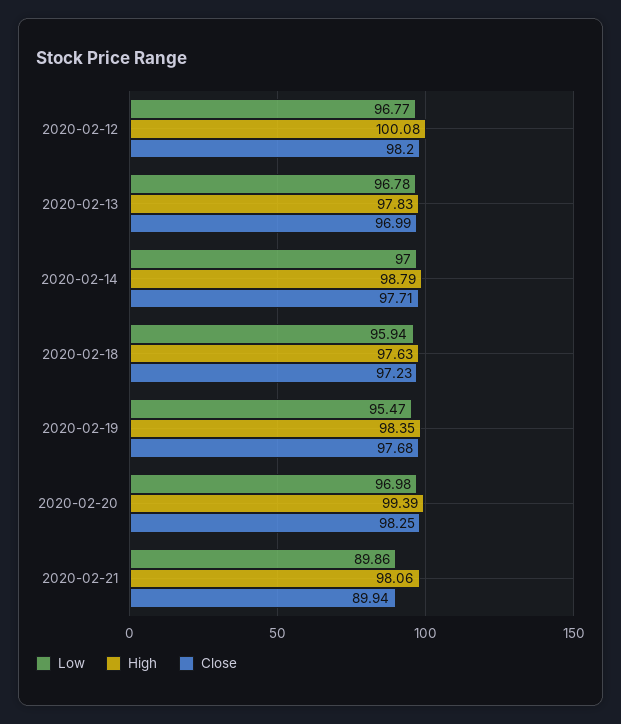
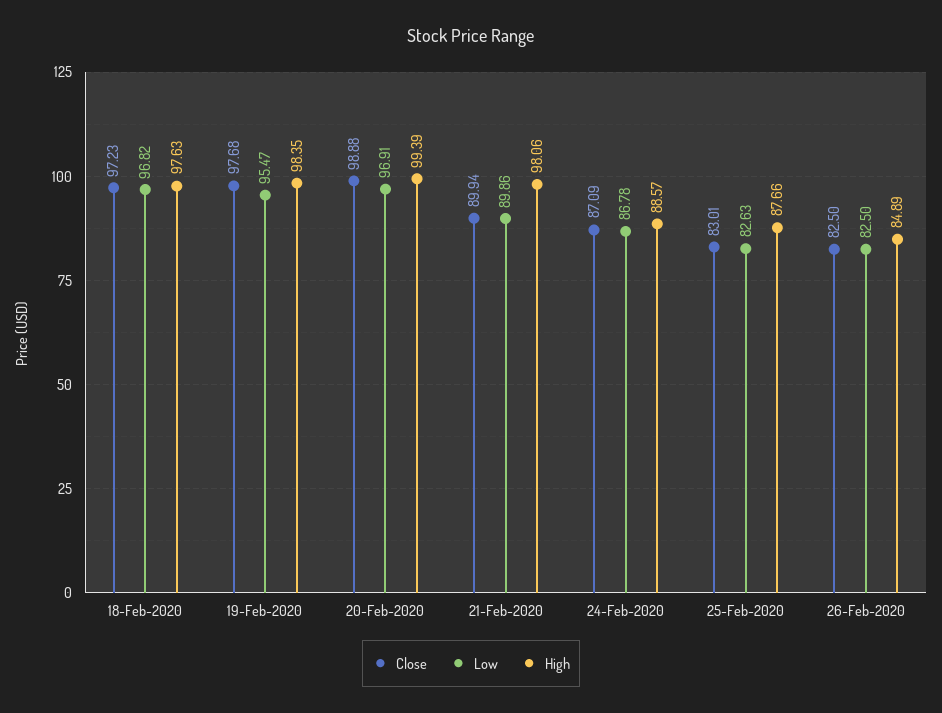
Low, 2020-02-12: 96.77 -> none
High, 2020-02-12: 100.08 -> none
Close, 2020-02-12: 98.2 -> none
Low, 2020-02-13: 96.78 -> none
High, 2020-02-13: 97.83 -> none
Close, 2020-02-13: 96.99 -> none
Low, 2020-02-14: 97 -> none
High, 2020-02-14: 98.79 -> none
Close, 2020-02-14: 97.71 -> none
Low, 2020-02-18: 95.94 -> 96.82
Low, 2020-02-20: 96.98 -> 96.91
Close, 2020-02-20: 98.25 -> 98.88
Close, 24-Feb-2020: none -> 87.09
Low, 24-Feb-2020: none -> 86.78
High, 24-Feb-2020: none -> 88.57
Close, 25-Feb-2020: none -> 83.01
Low, 25-Feb-2020: none -> 82.63
High, 25-Feb-2020: none -> 87.66
Close, 26-Feb-2020: none -> 82.5
Low, 26-Feb-2020: none -> 82.5
High, 26-Feb-2020: none -> 84.89

